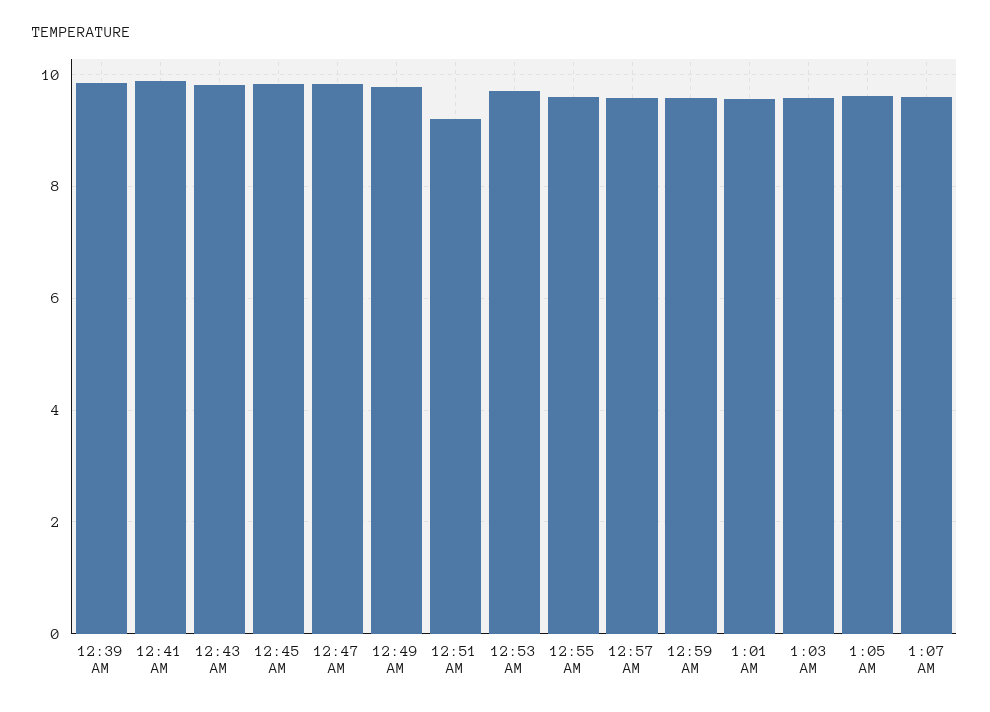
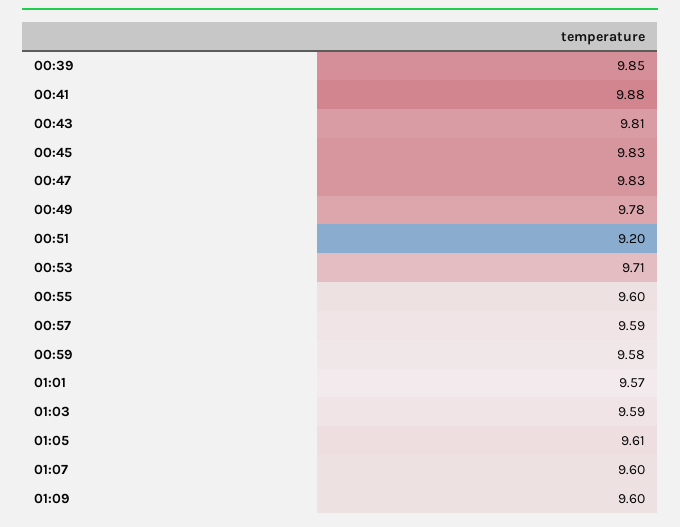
01:09: none -> 9.6

